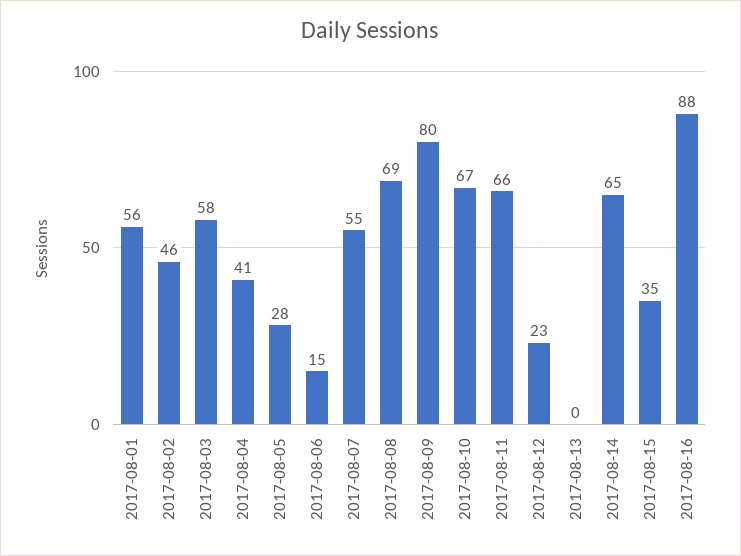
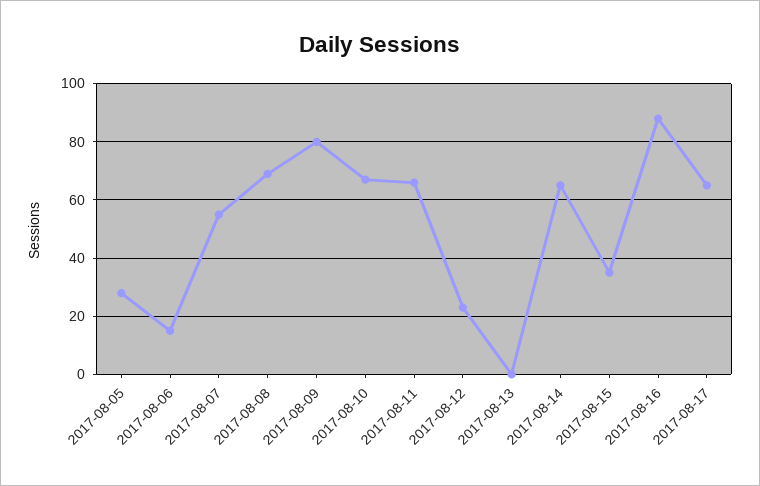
2017-08-01: 56 -> none
2017-08-02: 46 -> none
2017-08-03: 58 -> none
2017-08-04: 41 -> none
2017-08-17: none -> 65

